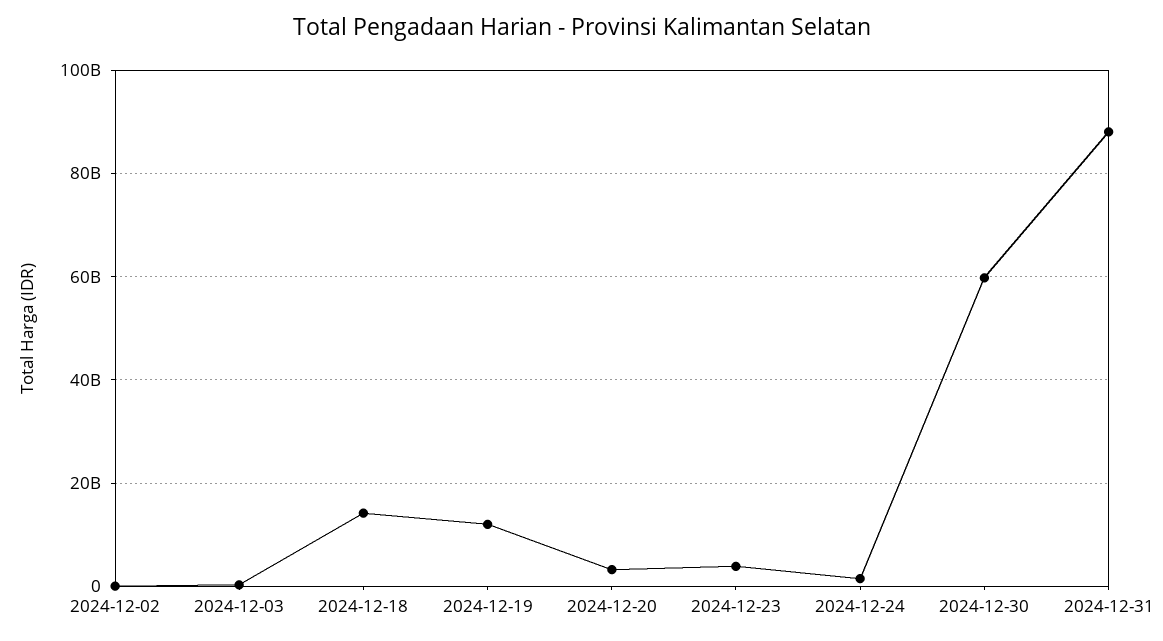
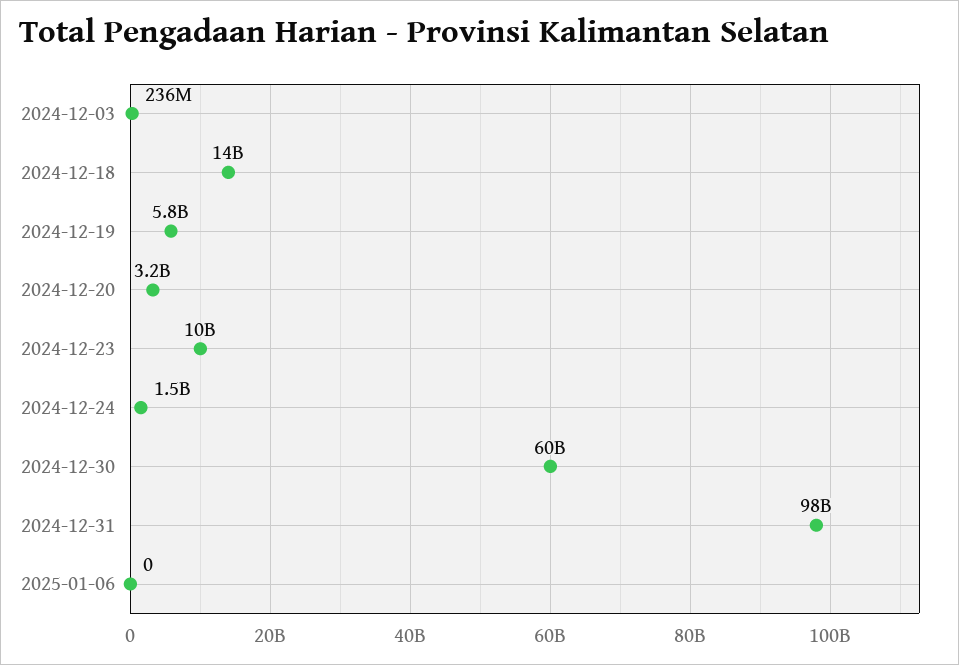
2024-12-02: 0 -> none
2024-12-19: 12000000000 -> 5800000000
2024-12-23: 4000000000 -> 10000000000
2024-12-31: 88000000000 -> 98000000000
2025-01-06: none -> 0

